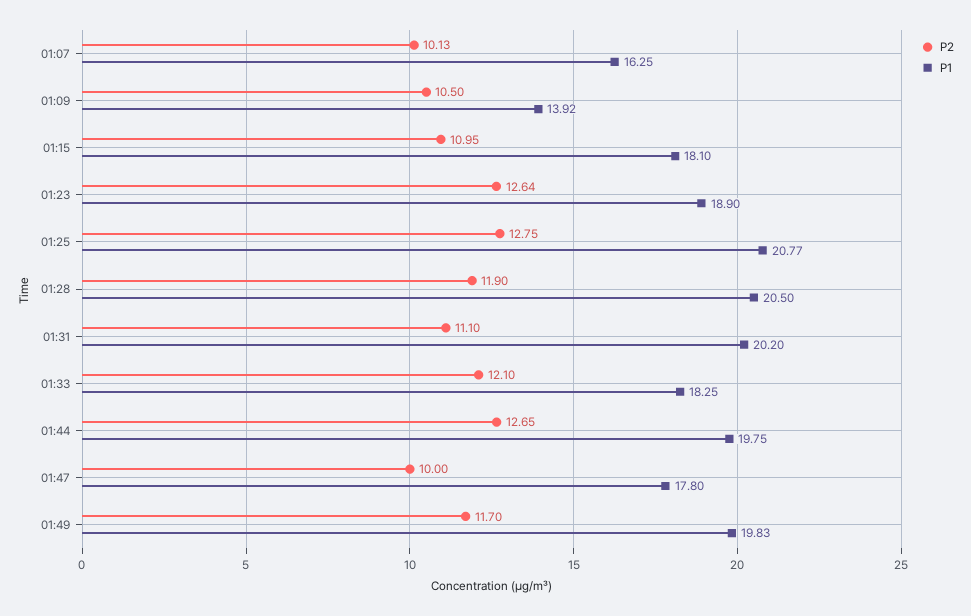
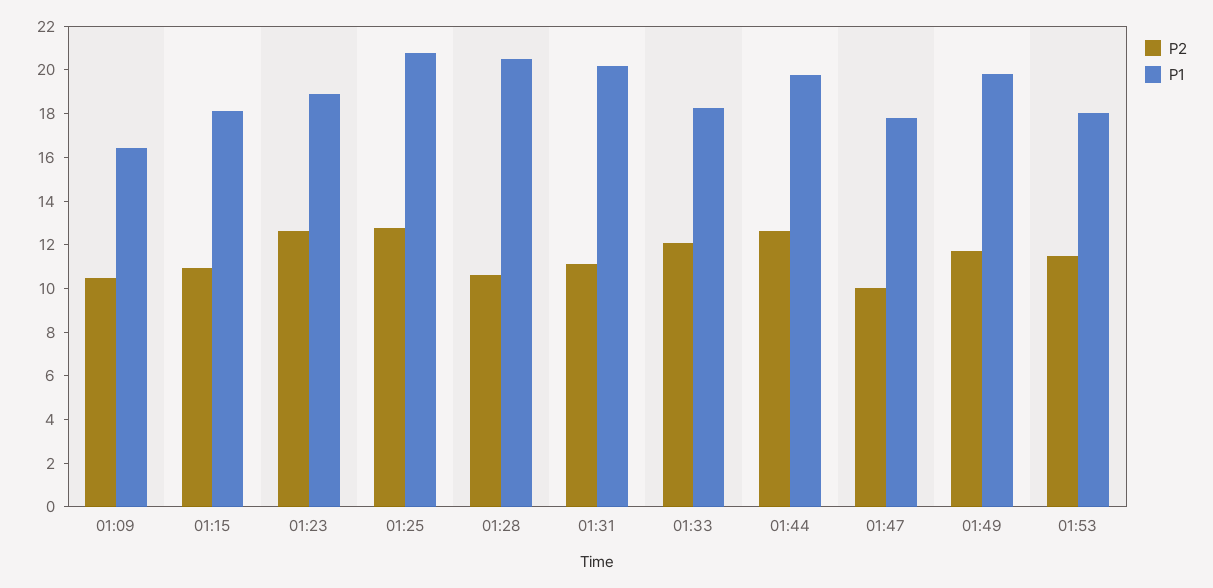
P2, 01:07: 10.13 -> none
P1, 01:07: 16.25 -> none
P1, 01:09: 13.92 -> 16.5
P2, 01:28: 11.9 -> 10.5
P2, 01:53: none -> 11.5
P1, 01:53: none -> 18

